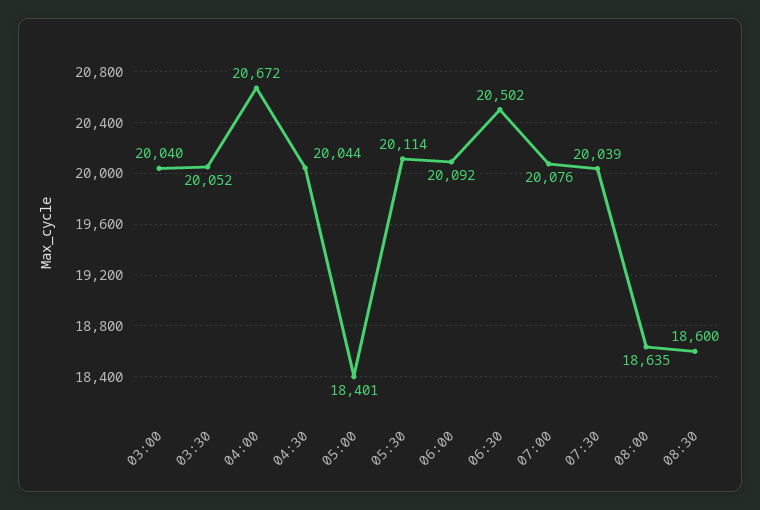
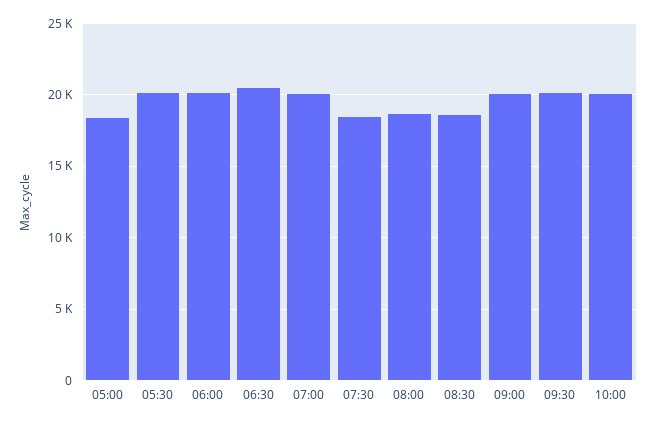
03:00: 20040 -> none
03:30: 20052 -> none
04:00: 20672 -> none
04:30: 20044 -> none
07:30: 20039 -> 18500
09:00: none -> 20000
09:30: none -> 20000
10:00: none -> 20000

